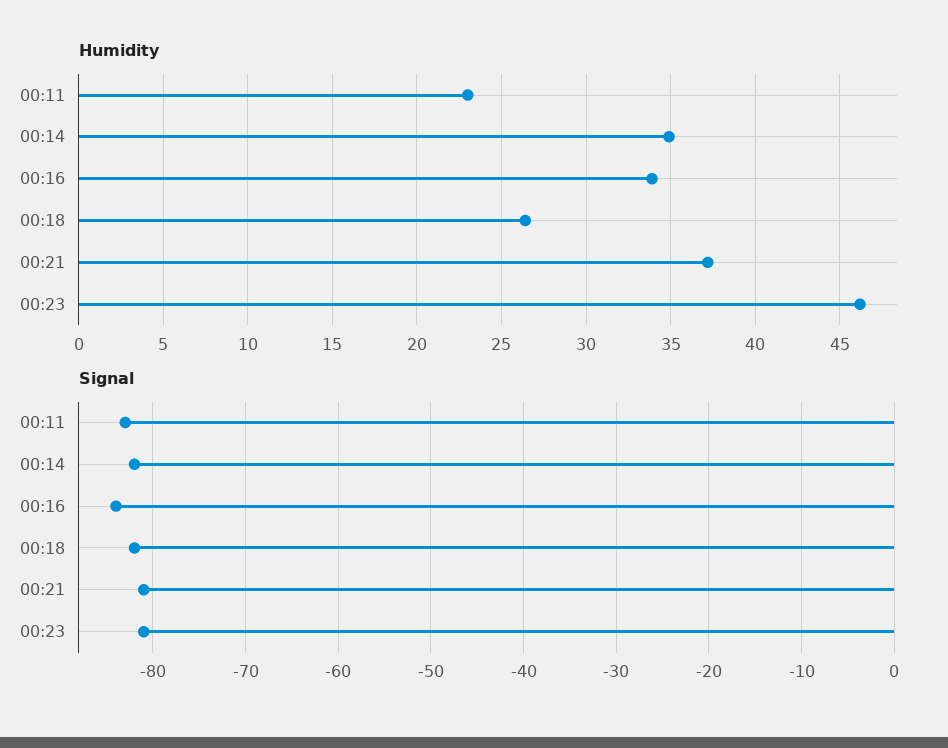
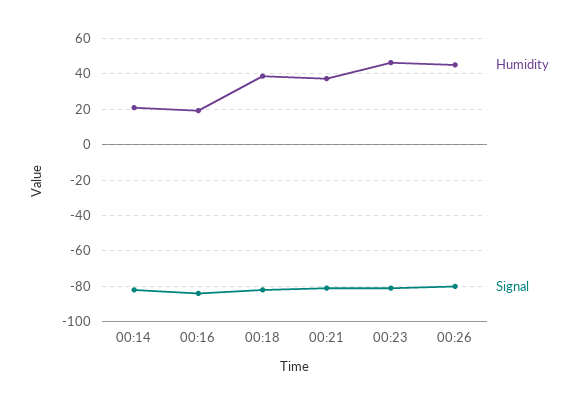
Humidity, 00:11: 23 -> none
Humidity, 00:14: 35 -> 20
Humidity, 00:16: 34 -> 20
Humidity, 00:18: 26.5 -> 40
Signal, 00:11: -83 -> none
Humidity, 00:26: none -> 45
Signal, 00:26: none -> -80

